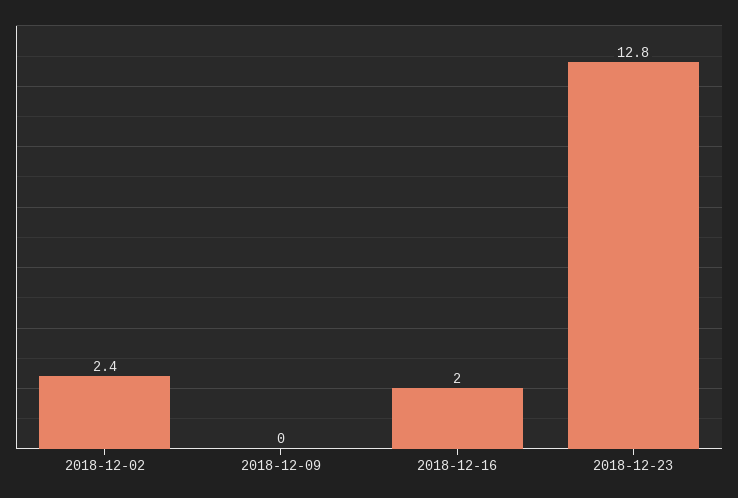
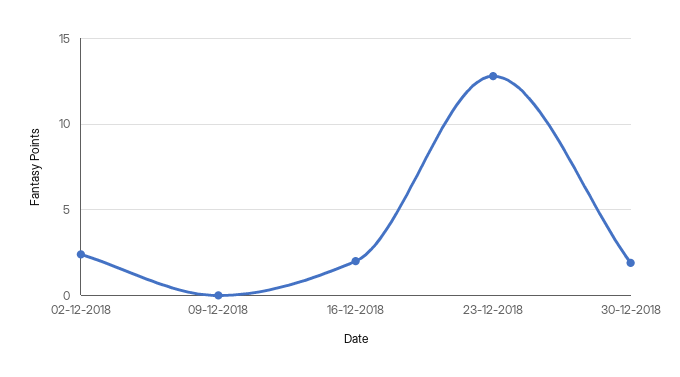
30-12-2018: none -> 2

